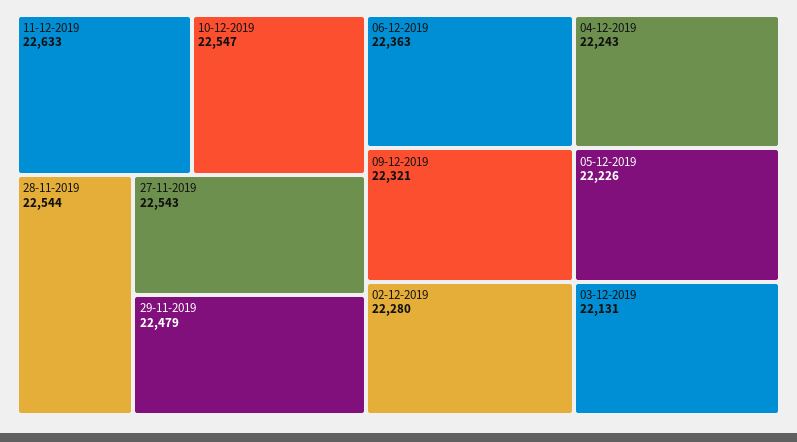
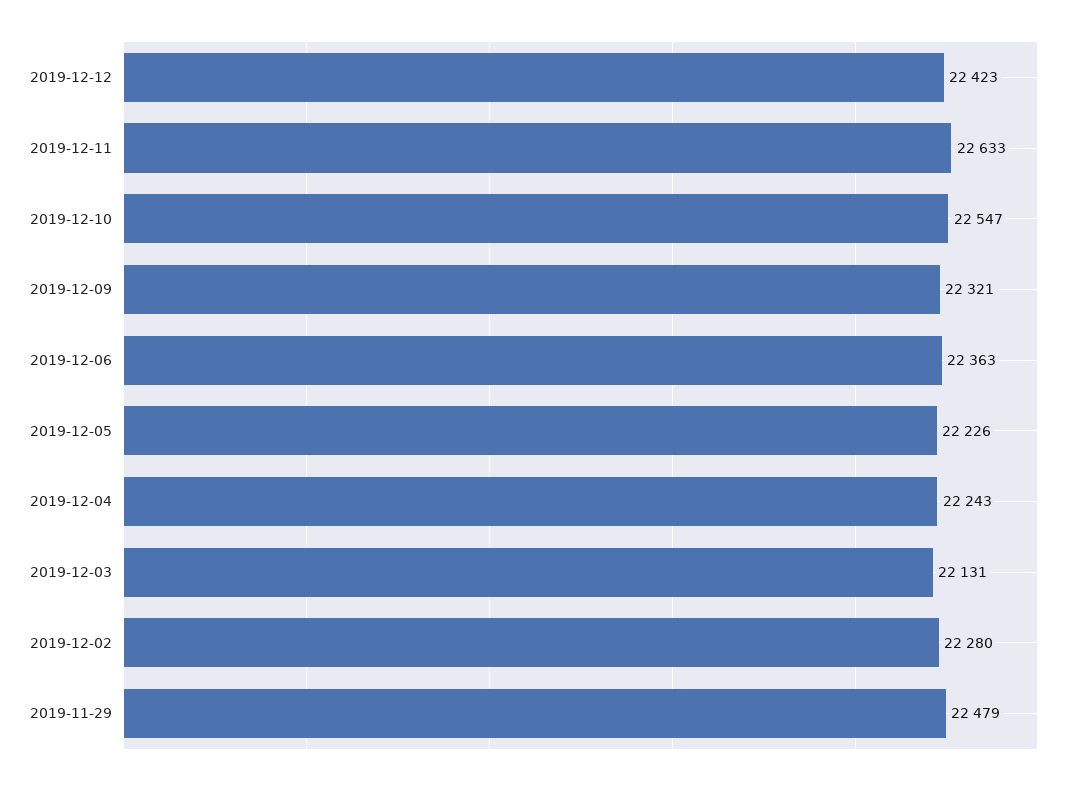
28-11-2019: 22544 -> none
27-11-2019: 22543 -> none
2019-12-12: none -> 22423

